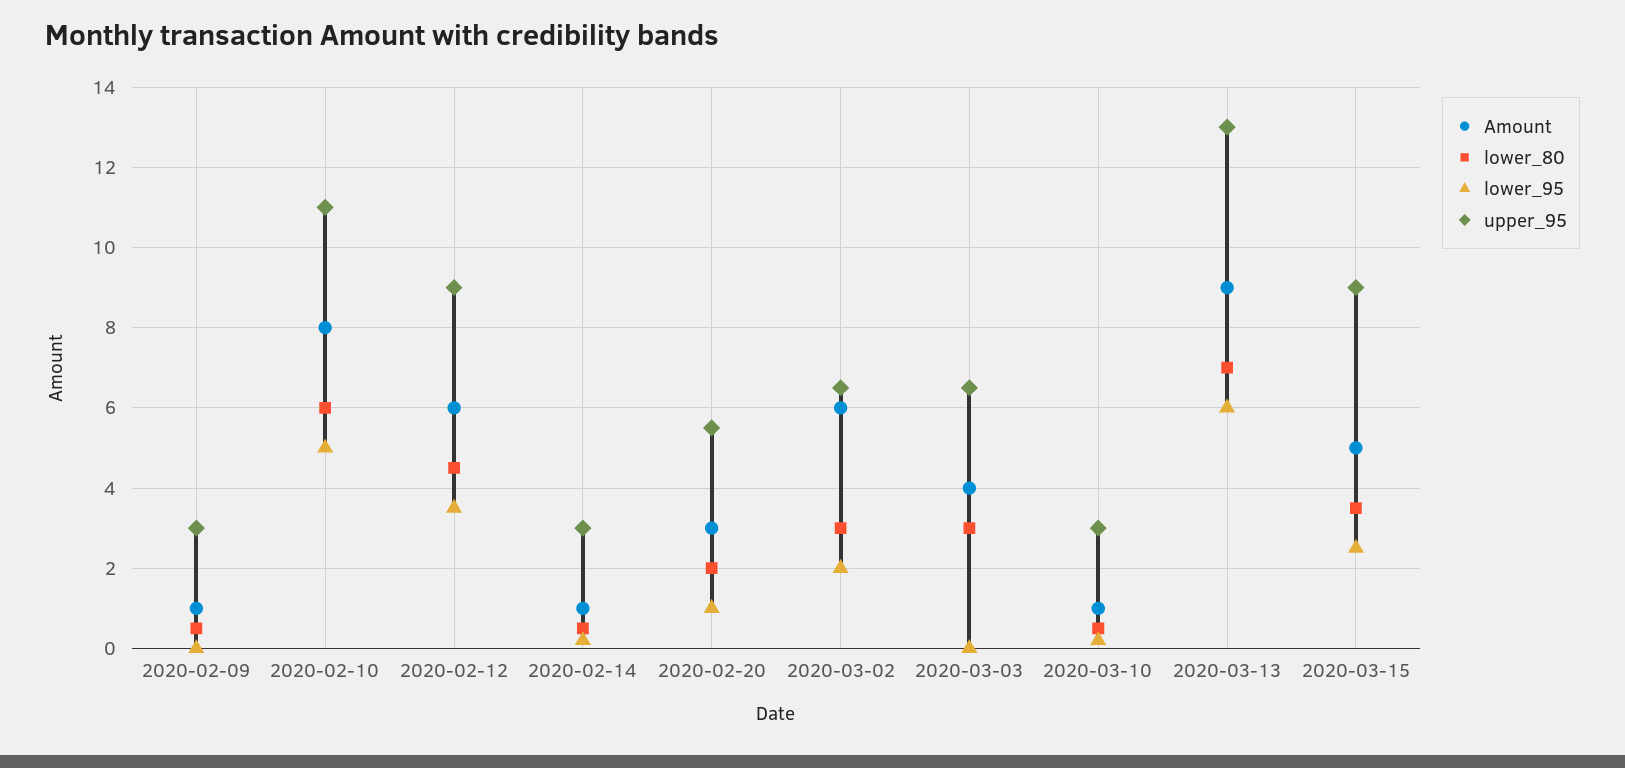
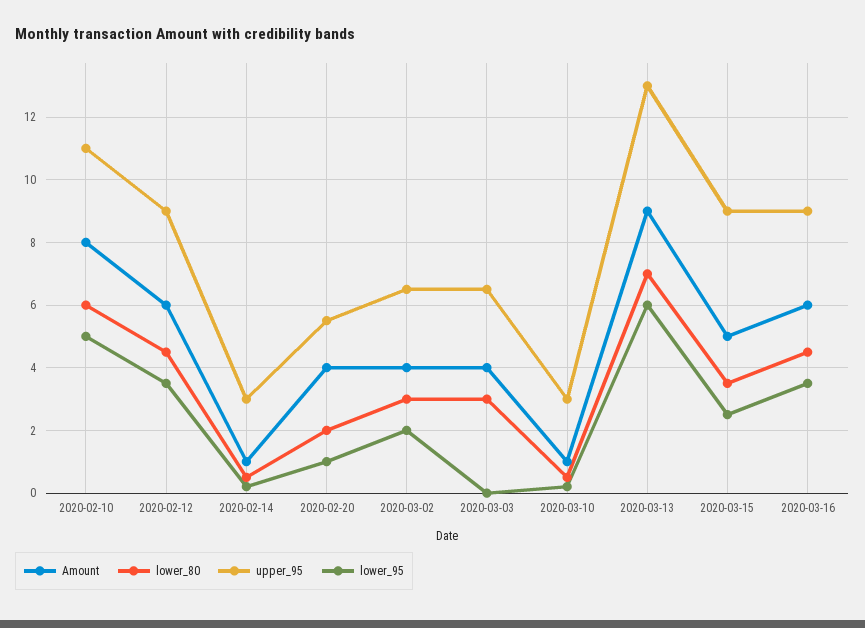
Amount, 2020-02-09: 1 -> none
lower_80, 2020-02-09: 0.5 -> none
lower_95, 2020-02-09: 0 -> none
upper_95, 2020-02-09: 3 -> none
Amount, 2020-02-20: 3 -> 4
Amount, 2020-03-02: 6 -> 4
Amount, 2020-03-16: none -> 6
lower_80, 2020-03-16: none -> 4.5
upper_95, 2020-03-16: none -> 9
lower_95, 2020-03-16: none -> 3.5

